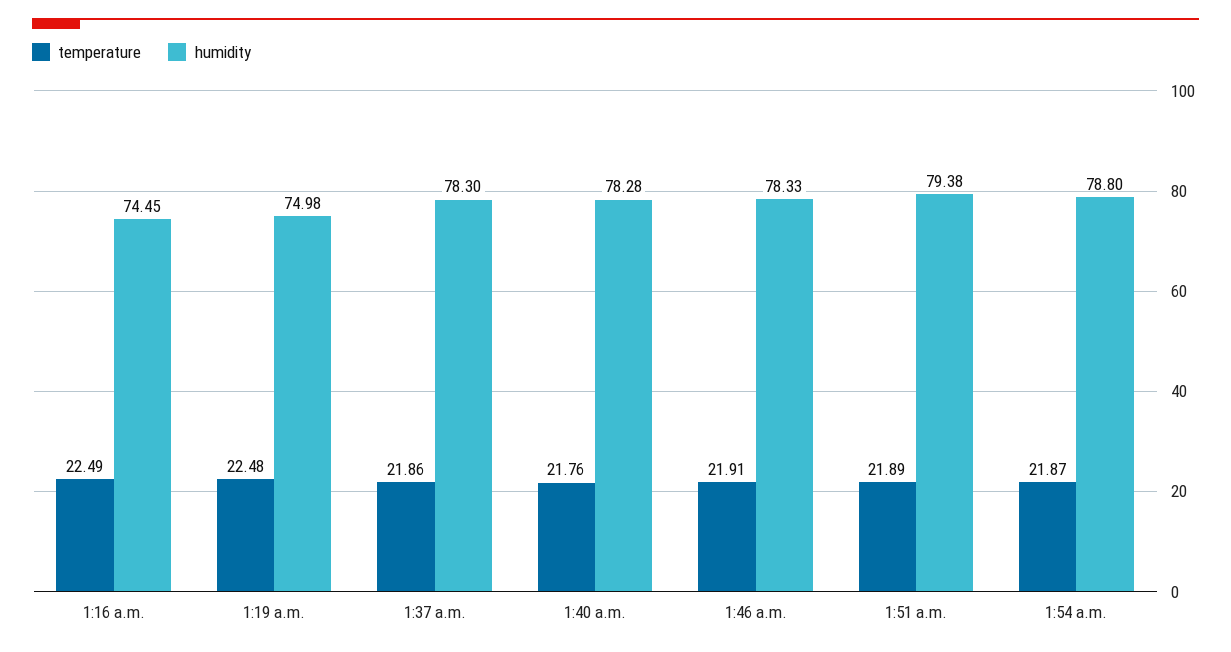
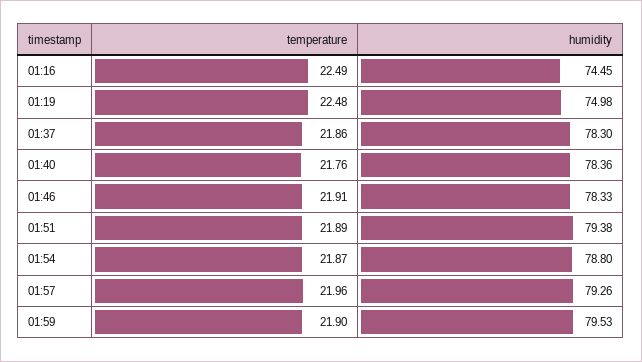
humidity, 1:40 a.m.: 78.28 -> 78.36
temperature, 01:57: none -> 21.96
humidity, 01:57: none -> 79.26
temperature, 01:59: none -> 21.9
humidity, 01:59: none -> 79.53

